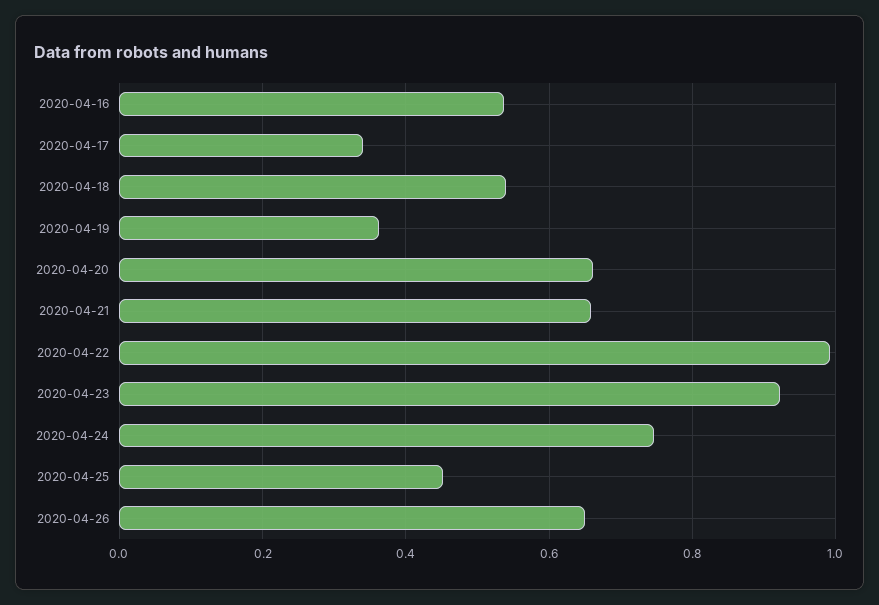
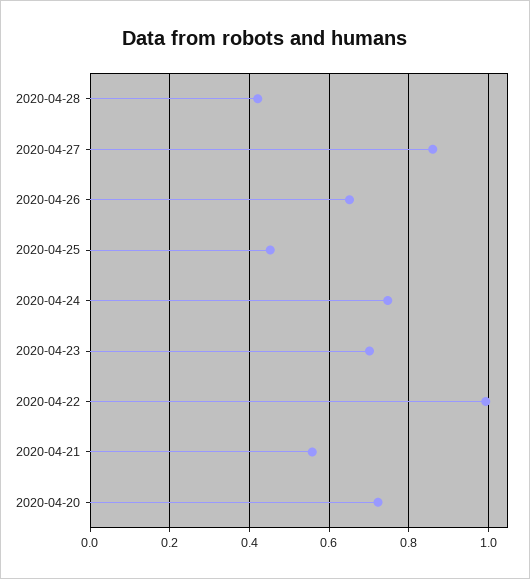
2020-04-16: 0.54 -> none
2020-04-17: 0.34 -> none
2020-04-18: 0.54 -> none
2020-04-19: 0.36 -> none
2020-04-20: 0.66 -> 0.72
2020-04-21: 0.66 -> 0.56
2020-04-23: 0.92 -> 0.7
2020-04-28: none -> 0.42
2020-04-27: none -> 0.86

